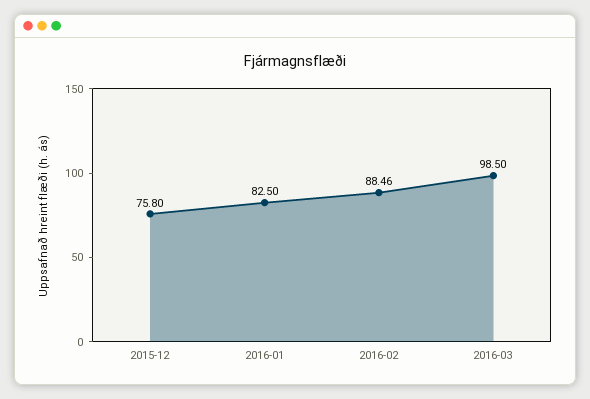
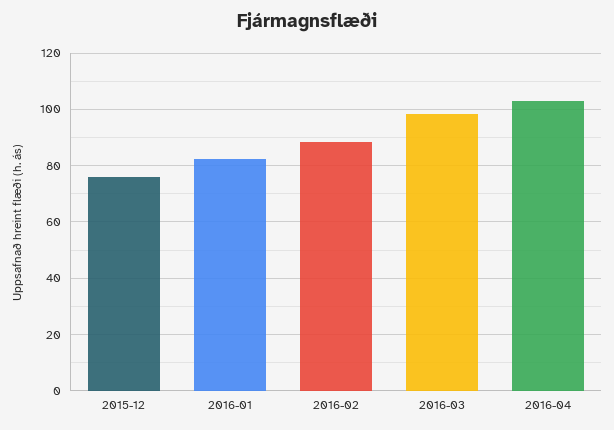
2016-04: none -> 102.5

